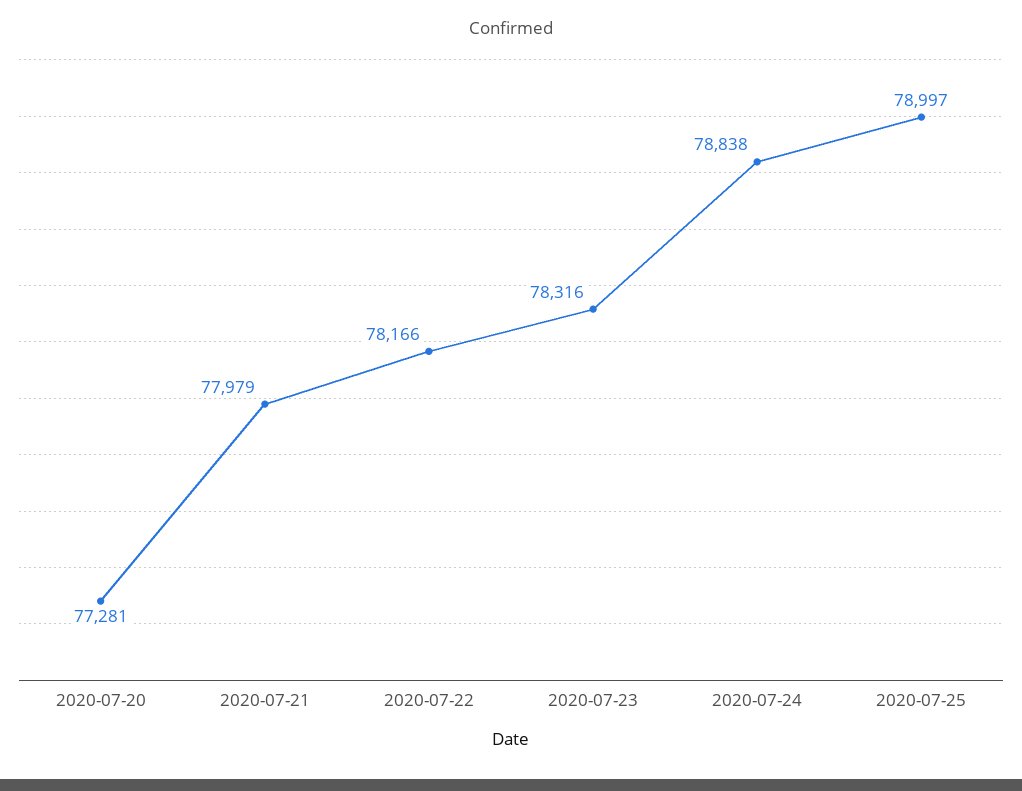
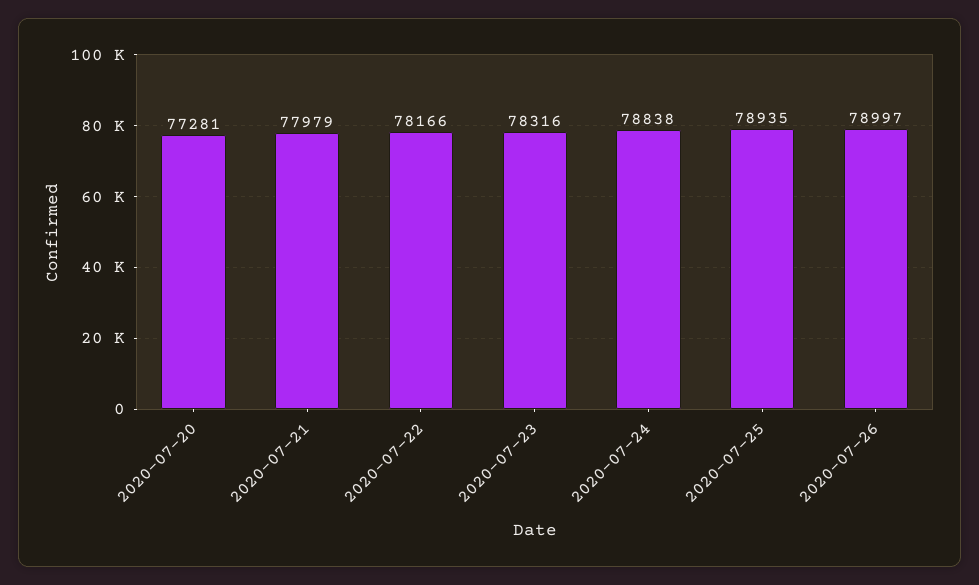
2020-07-25: 78997 -> 78935
2020-07-26: none -> 78997

